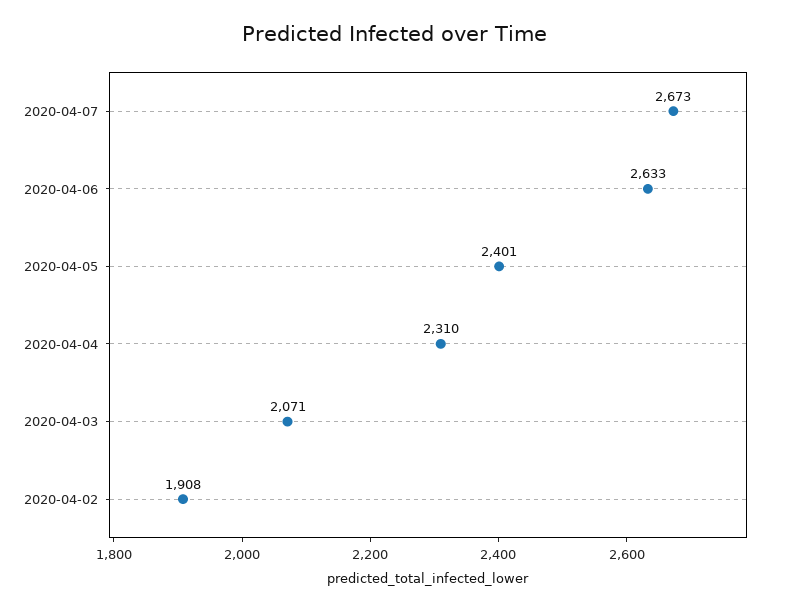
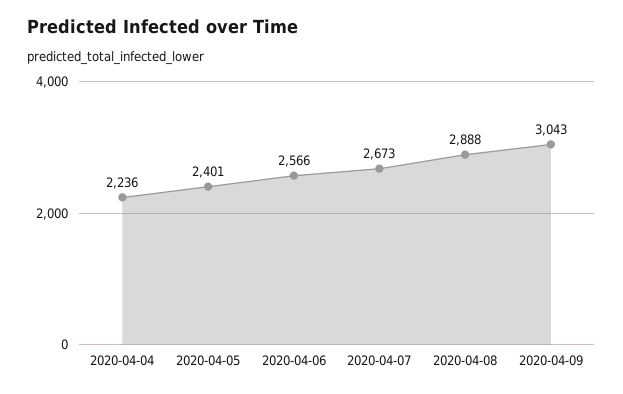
2020-04-06: 2633 -> 2566
2020-04-04: 2310 -> 2236
2020-04-03: 2071 -> none
2020-04-02: 1908 -> none
2020-04-08: none -> 2888
2020-04-09: none -> 3043

